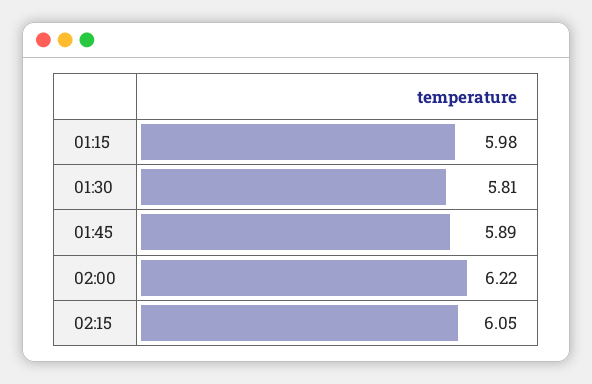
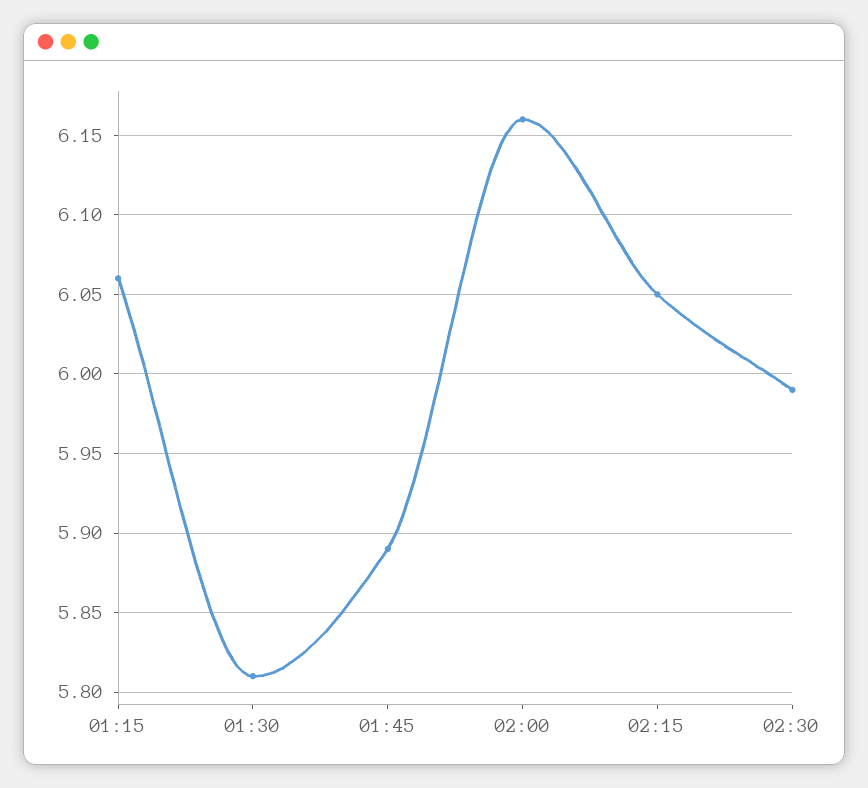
01:15: 5.98 -> 6.06
02:00: 6.22 -> 6.16
02:30: none -> 5.99

